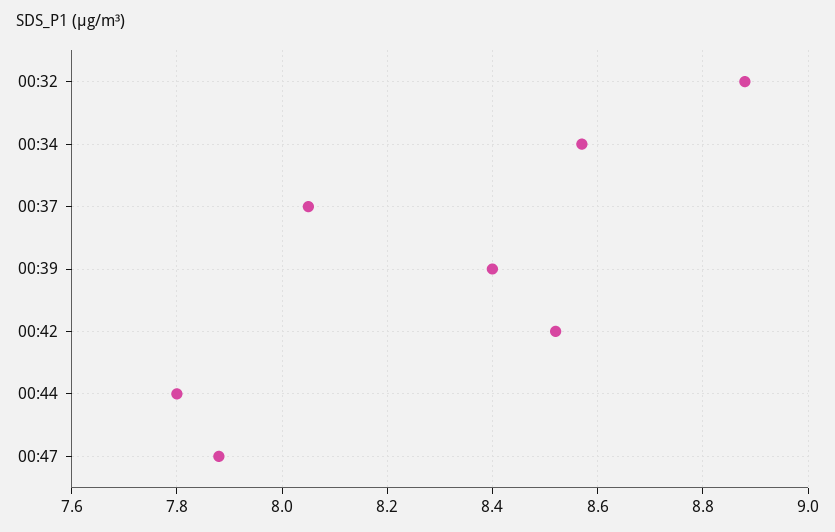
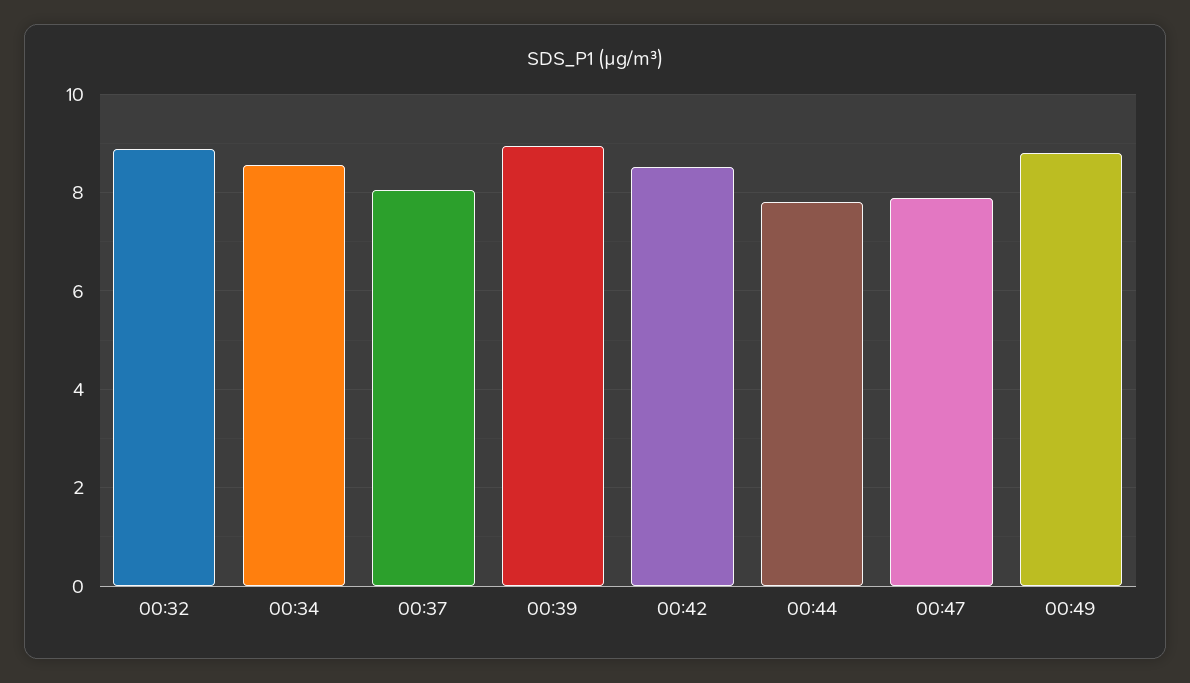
00:39: 8.4 -> 9
00:49: none -> 8.8

